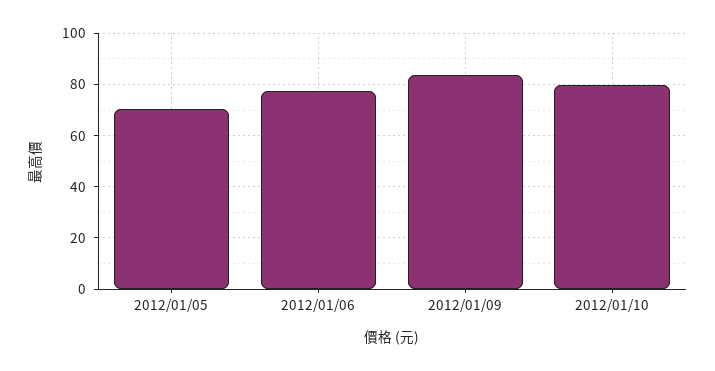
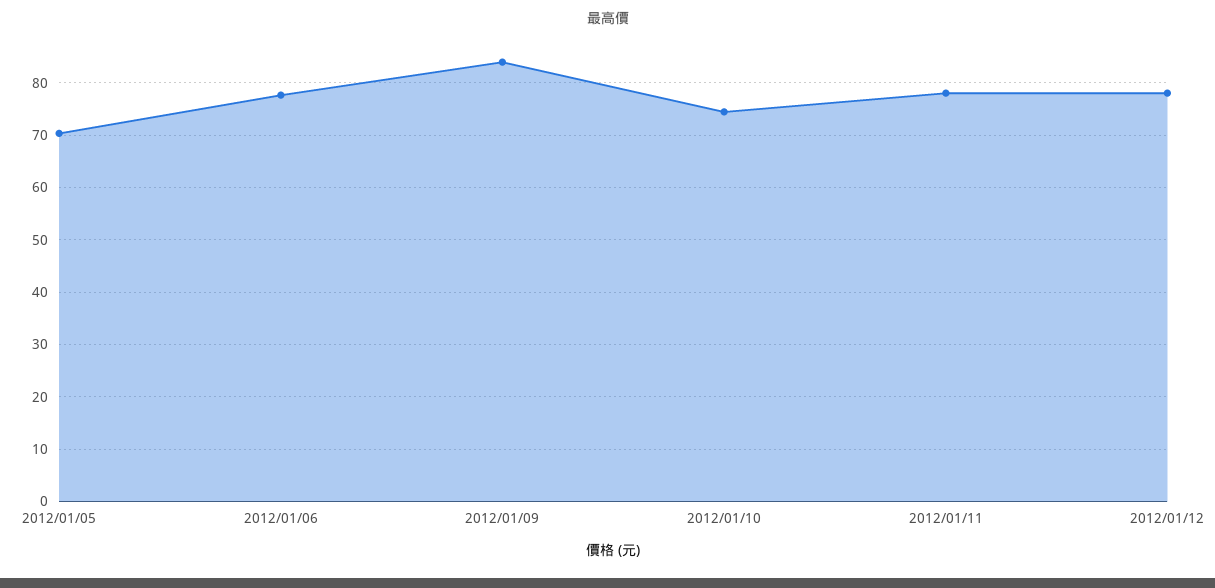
2012/01/10: 80 -> 74
2012/01/11: none -> 78
2012/01/12: none -> 78

